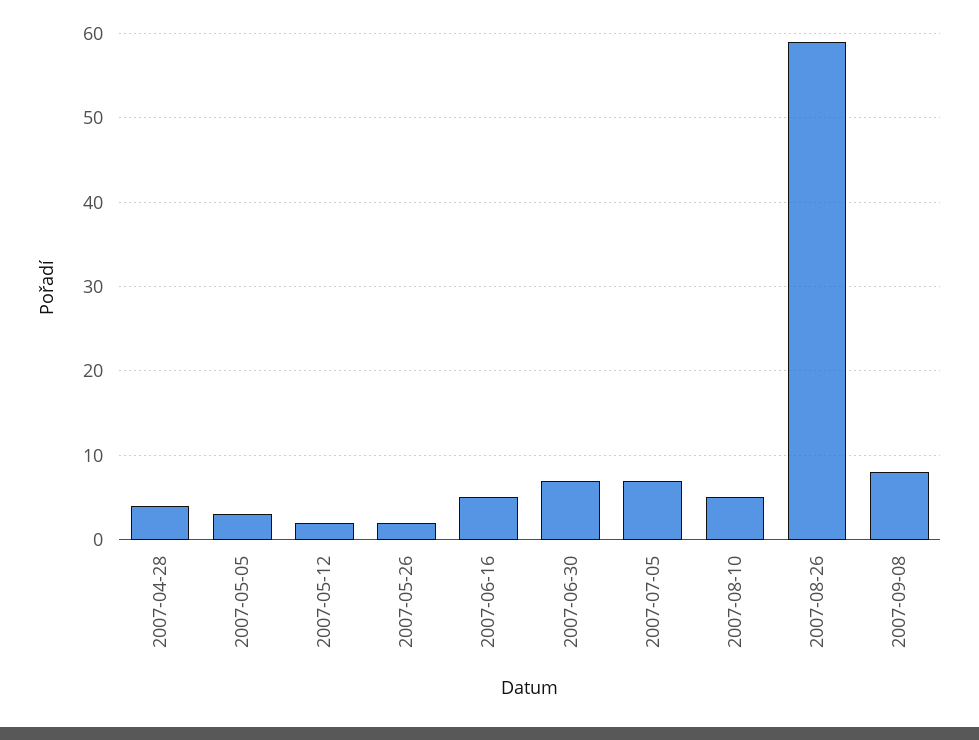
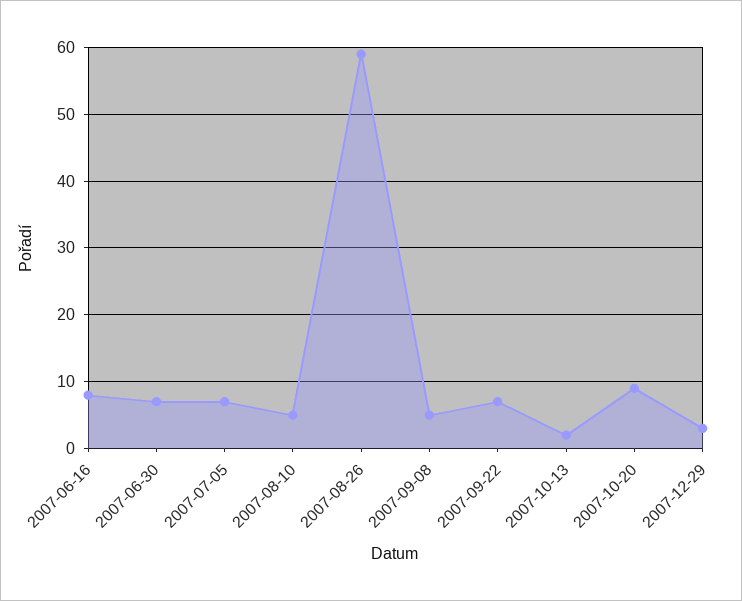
2007-04-28: 4 -> none
2007-05-05: 3 -> none
2007-05-12: 2 -> none
2007-05-26: 2 -> none
2007-06-16: 5 -> 8
2007-09-08: 8 -> 5
2007-09-22: none -> 7
2007-10-13: none -> 2
2007-10-20: none -> 9
2007-12-29: none -> 3

